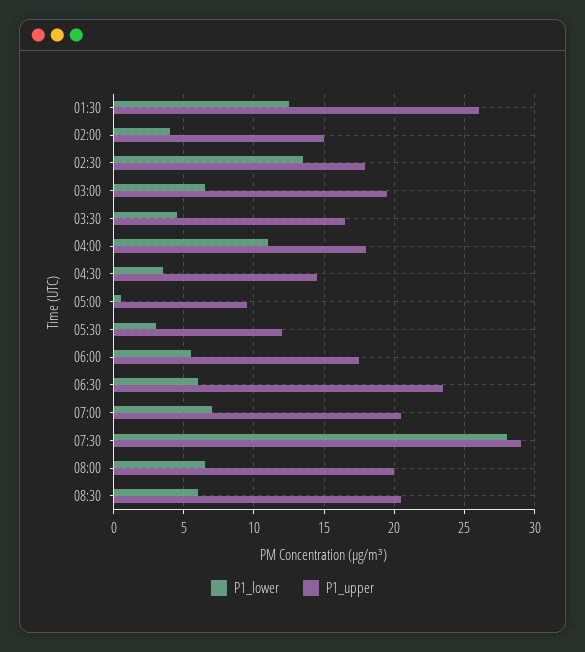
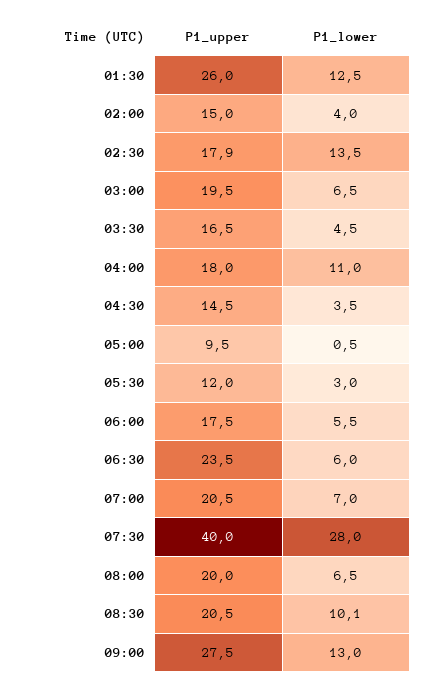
P1_upper, 07:30: 29 -> 40
P1_lower, 08:30: 6 -> 10.1
P1_upper, 09:00: none -> 27.5
P1_lower, 09:00: none -> 13

